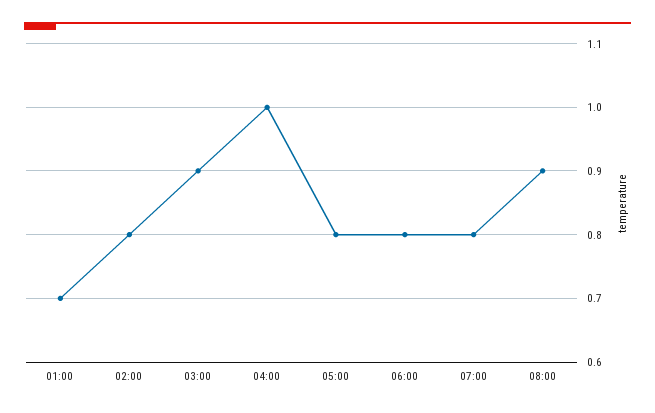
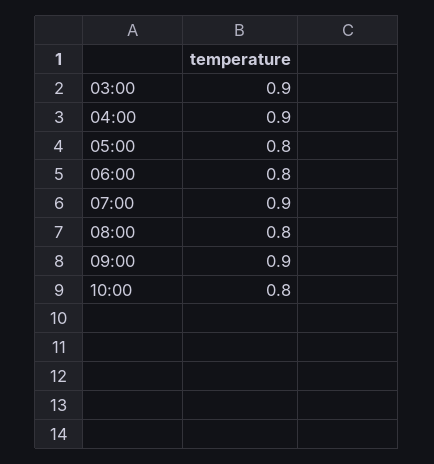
01:00: 0.7 -> none
02:00: 0.8 -> none
04:00: 1 -> 0.9
07:00: 0.8 -> 0.9
08:00: 0.9 -> 0.8
09:00: none -> 0.9
10:00: none -> 0.8

